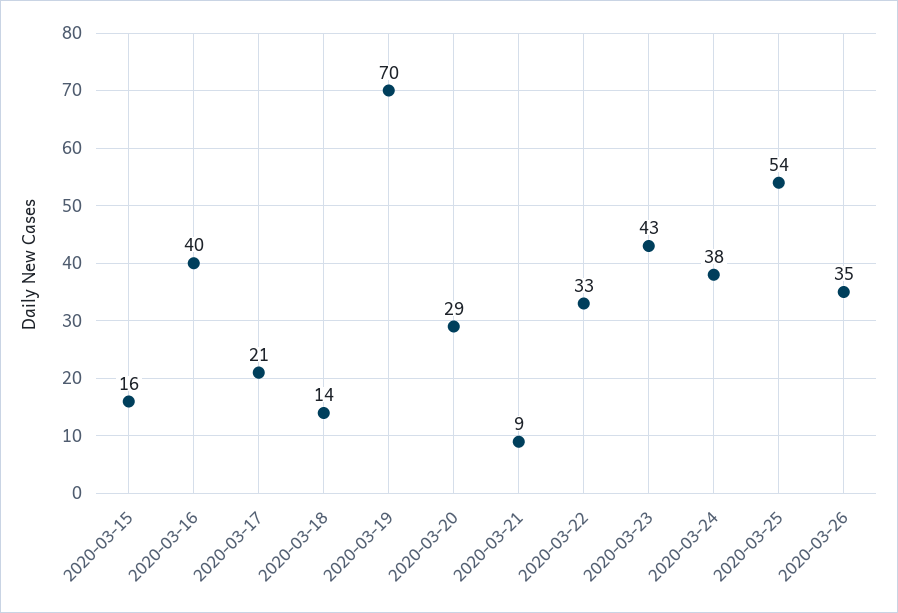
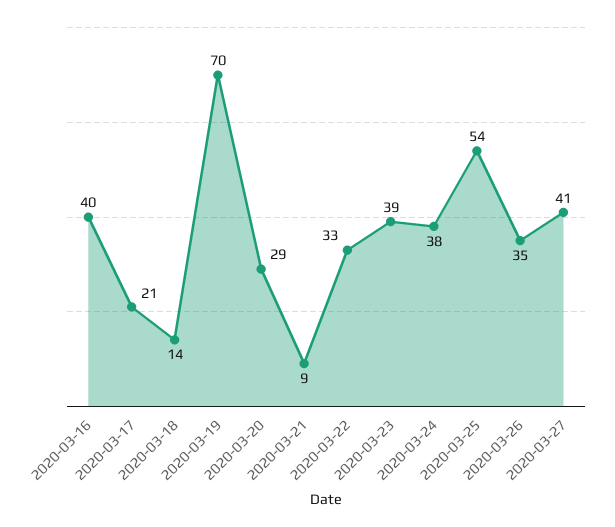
2020-03-15: 16 -> none
2020-03-23: 43 -> 39
2020-03-27: none -> 41

